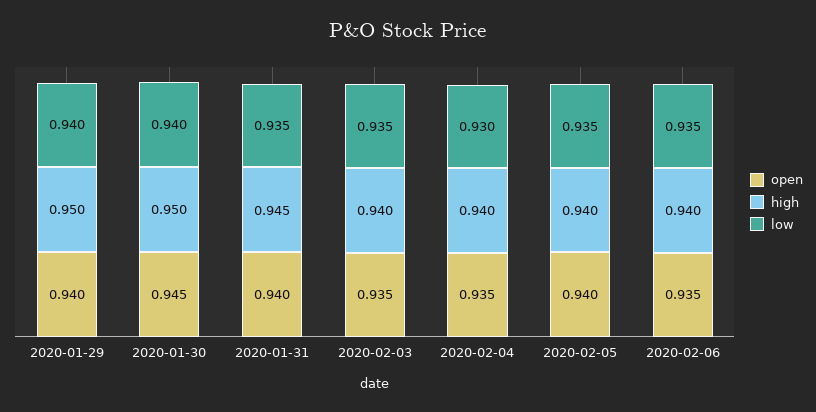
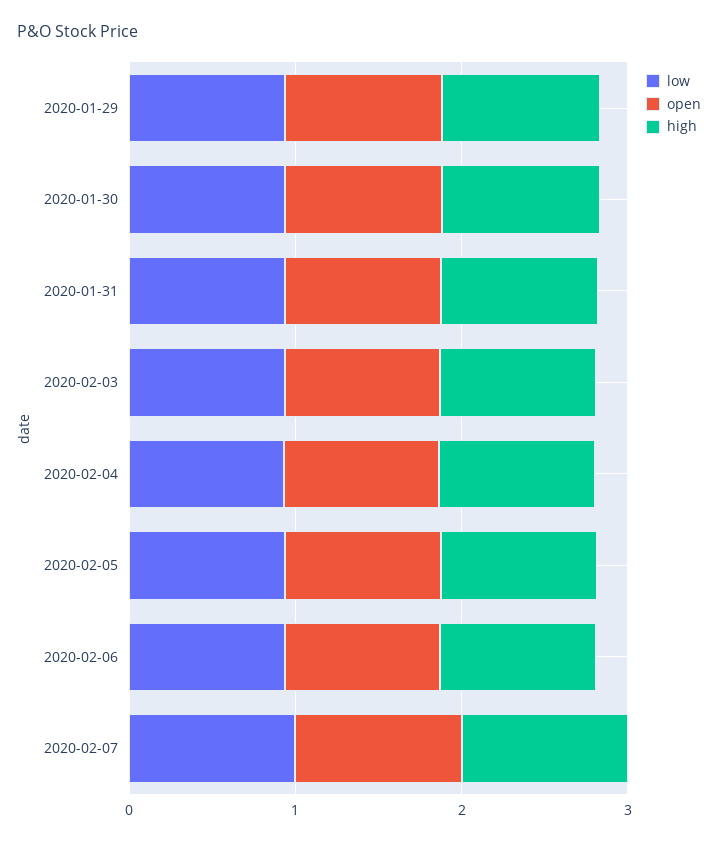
low, 2020-02-07: none -> 1
open, 2020-02-07: none -> 1
high, 2020-02-07: none -> 1

